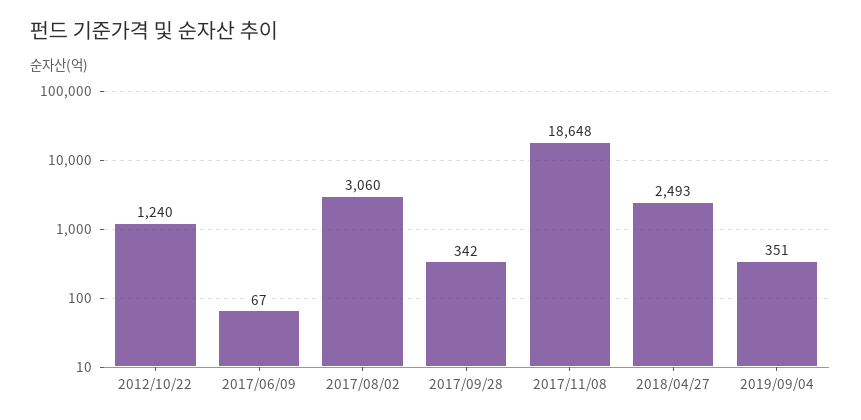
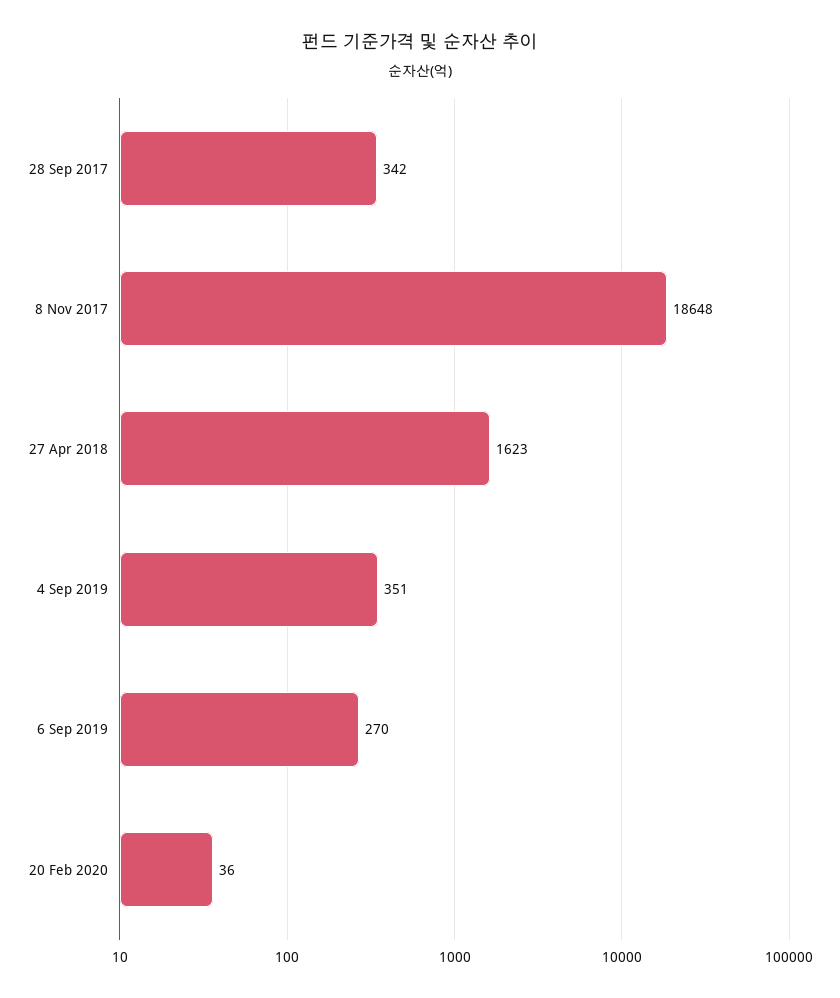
2012/10/22: 1240 -> none
2017/06/09: 67 -> none
2017/08/02: 3060 -> none
2018/04/27: 2493 -> 1623
6 Sep 2019: none -> 270
20 Feb 2020: none -> 36

